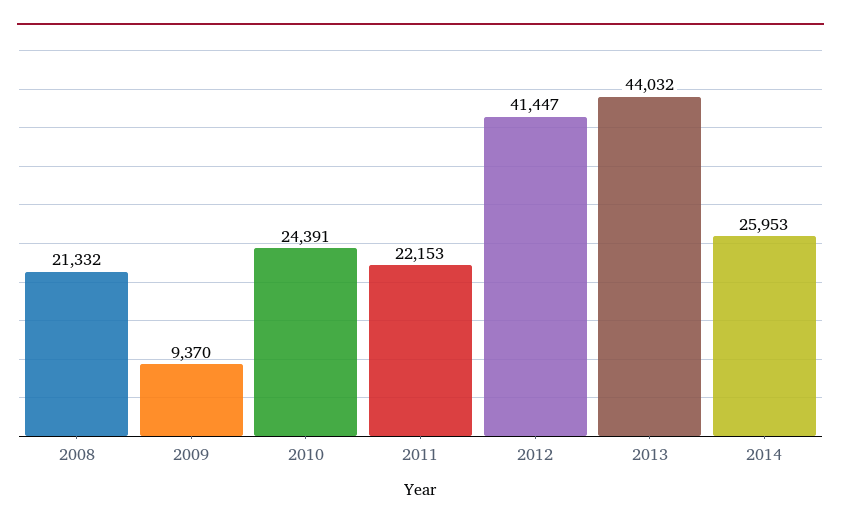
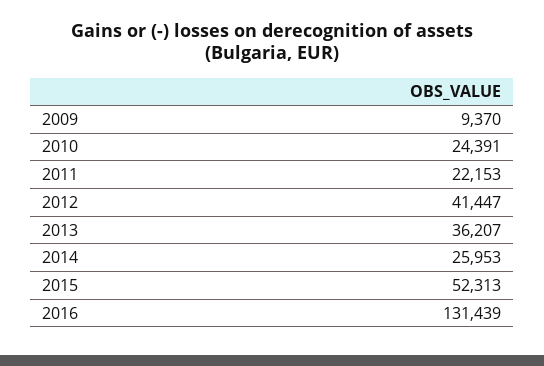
2008: 21332 -> none
2013: 44032 -> 36207
2015: none -> 52313
2016: none -> 131439

